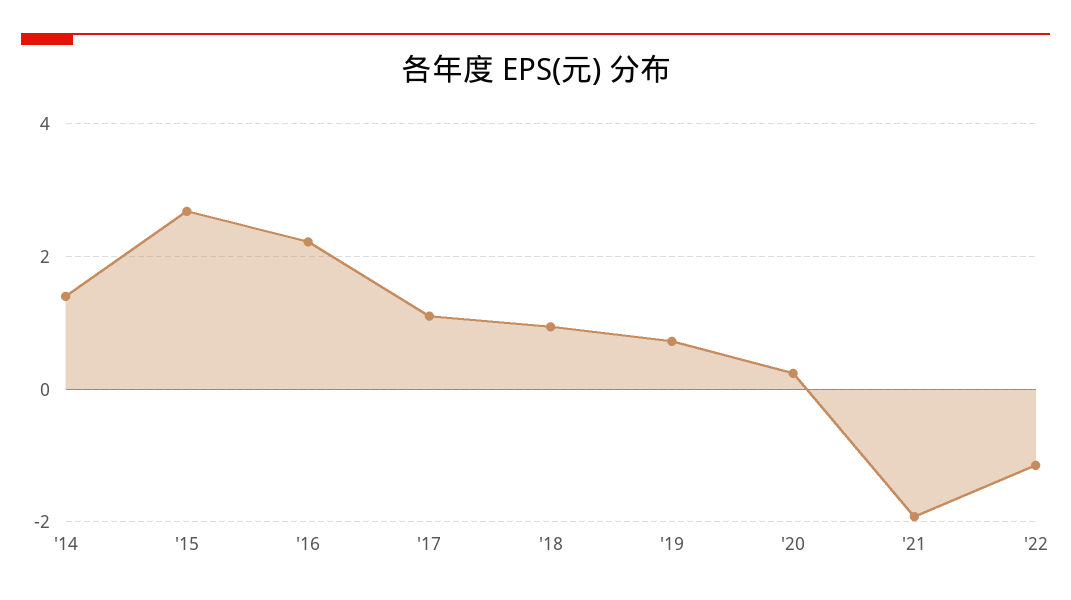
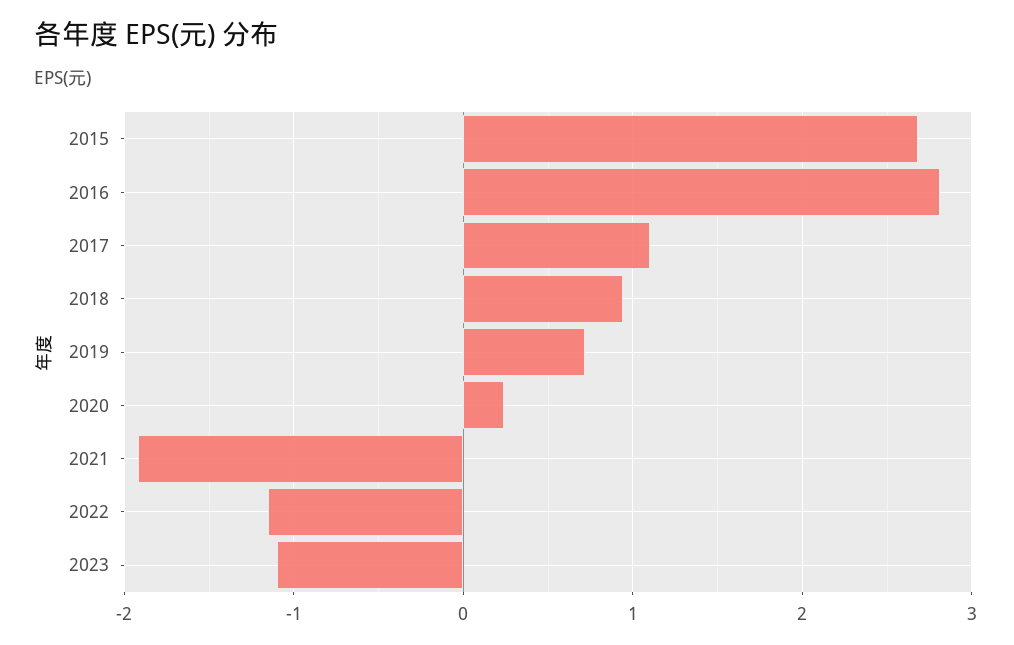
'14: 1.4 -> none
'16: 2.2 -> 2.8
2023: none -> -1.1

